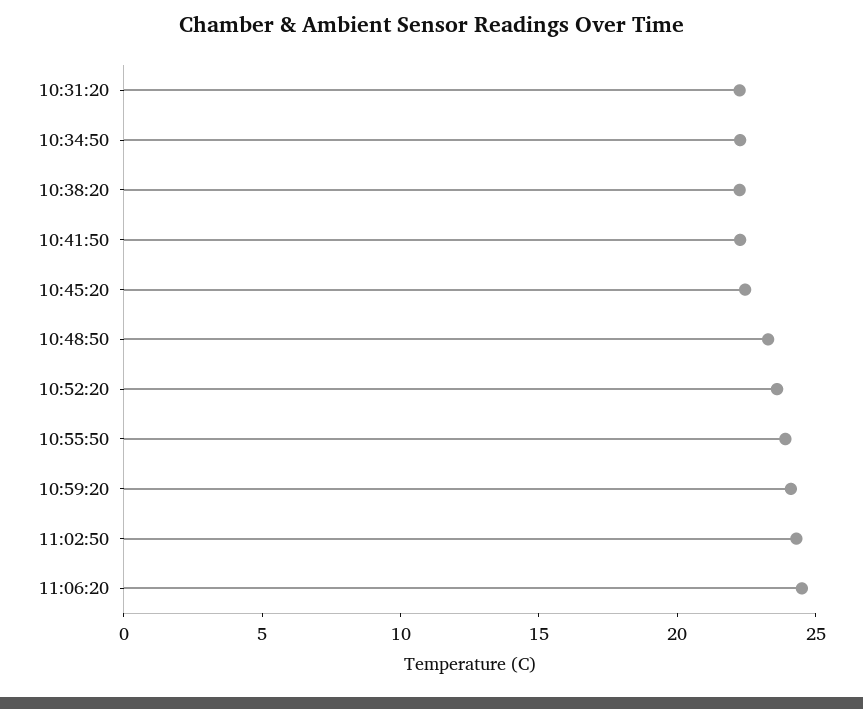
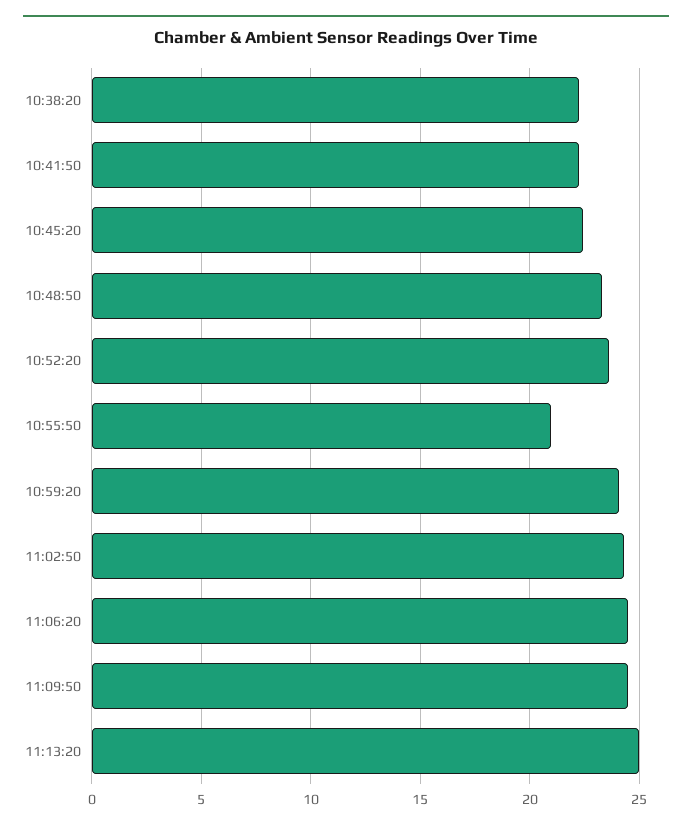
10:31:20: 22 -> none
10:34:50: 22 -> none
10:55:50: 24 -> 21
11:09:50: none -> 24.5
11:13:20: none -> 25

